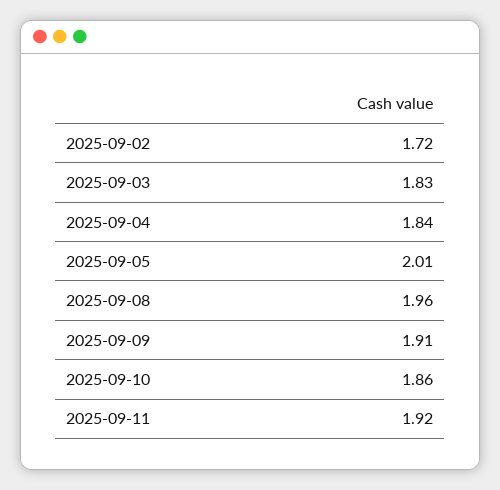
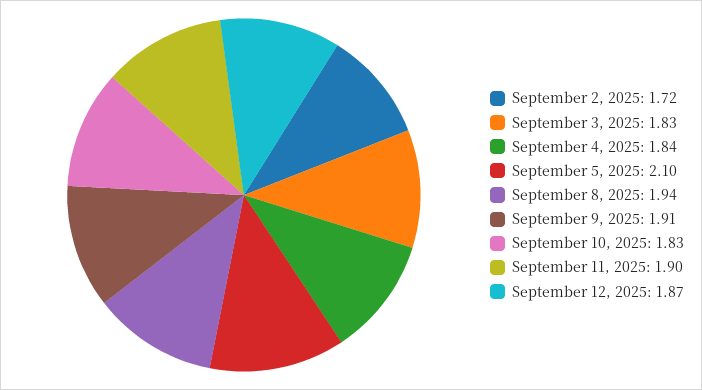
2025-09-05: 2.01 -> 2.1
2025-09-08: 1.96 -> 1.94
2025-09-10: 1.86 -> 1.83
2025-09-11: 1.92 -> 1.9
September 12, 2025: none -> 1.87

